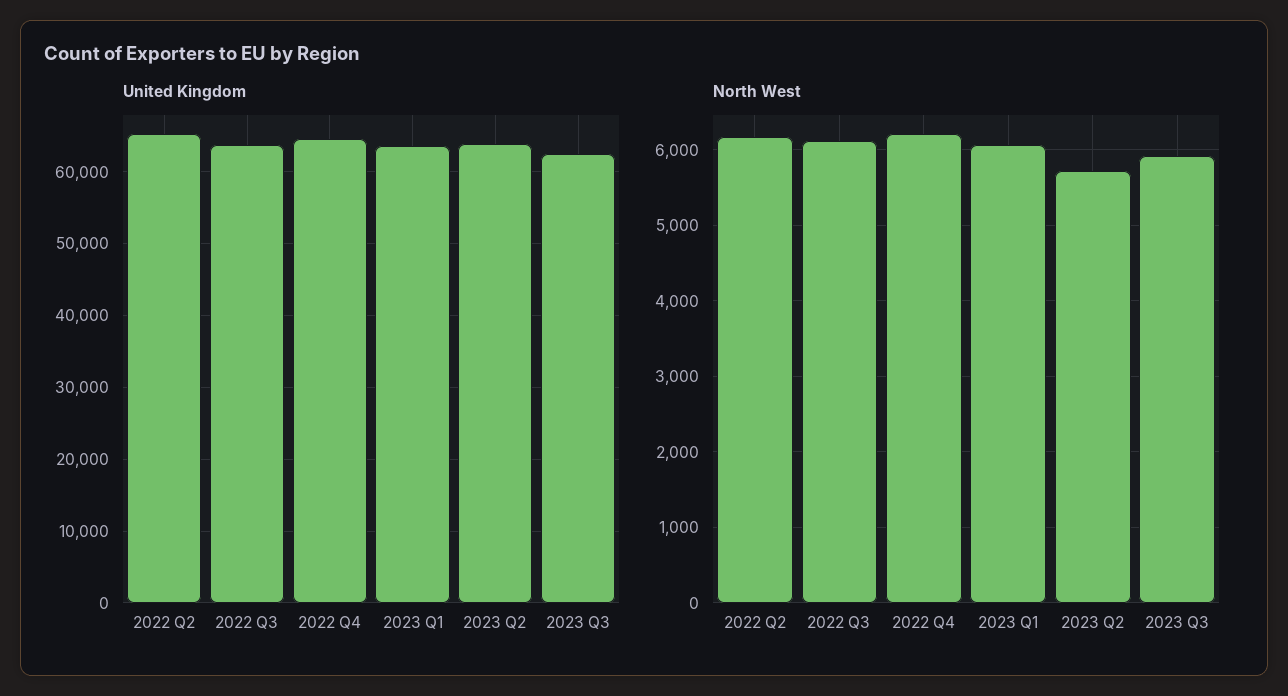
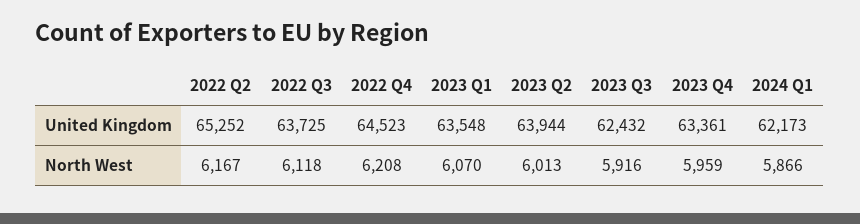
North West, 2023 Q2: 5700 -> 6013
United Kingdom, 2023 Q4: none -> 63361
United Kingdom, 2024 Q1: none -> 62173
North West, 2023 Q4: none -> 5959
North West, 2024 Q1: none -> 5866

